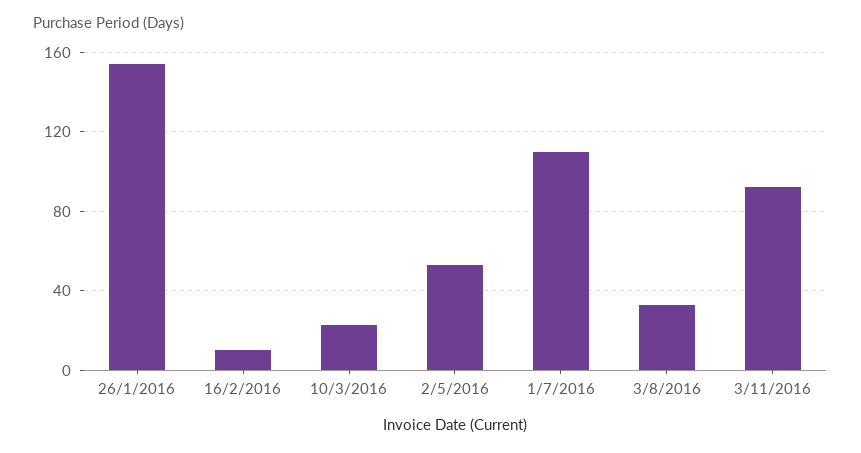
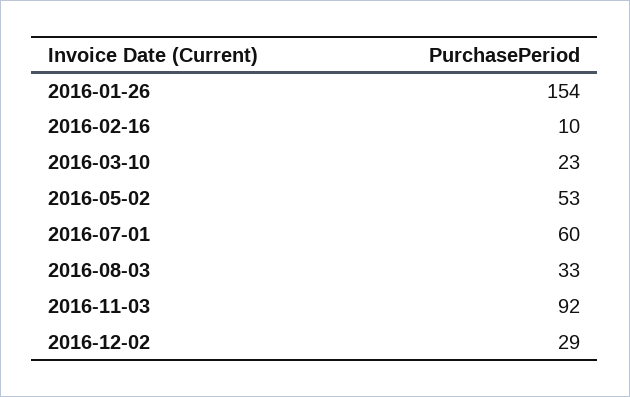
1/7/2016: 110 -> 60
2016-12-02: none -> 29

